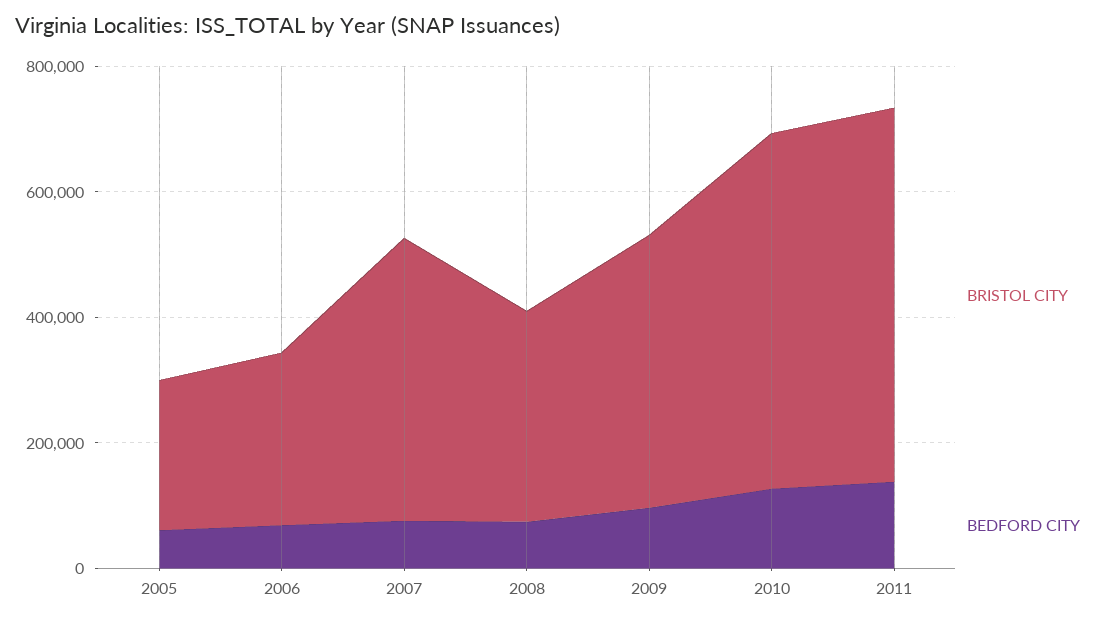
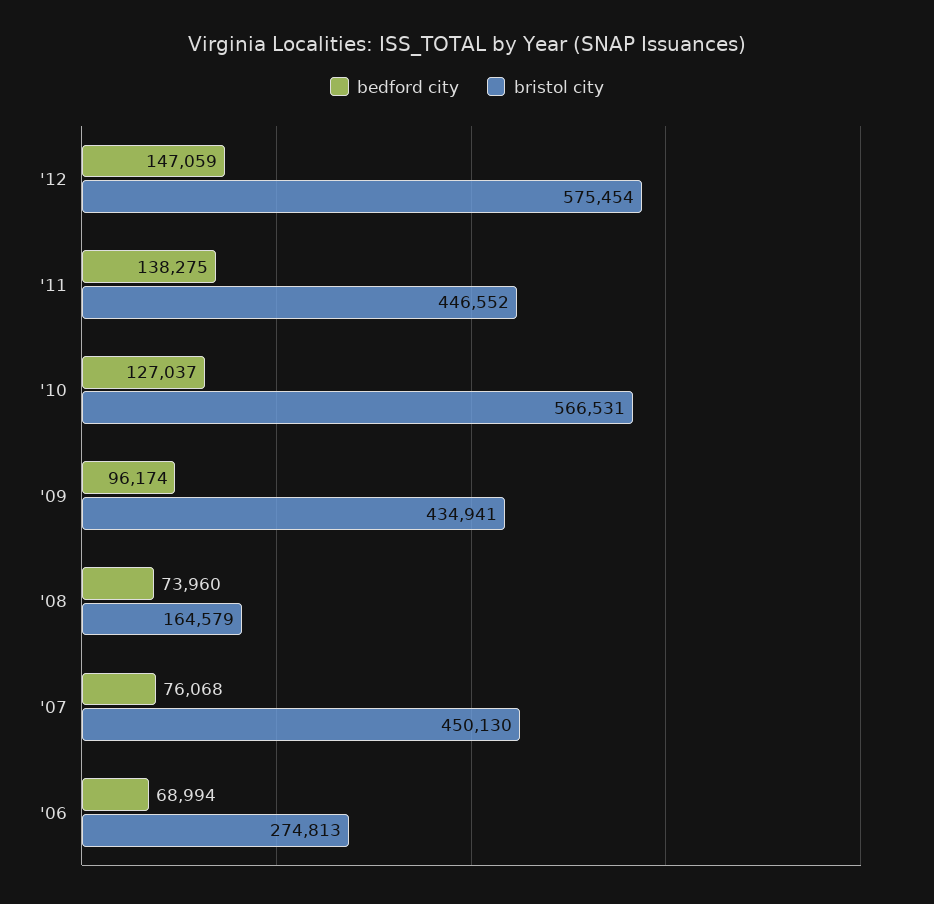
BRISTOL CITY, 2005: 250000 -> none
BEDFORD CITY, 2005: 50000 -> none
BRISTOL CITY, 2008: 350000 -> 164579
BRISTOL CITY, 2011: 600000 -> 446552
BEDFORD CITY, '12: none -> 147059
BRISTOL CITY, '12: none -> 575454

